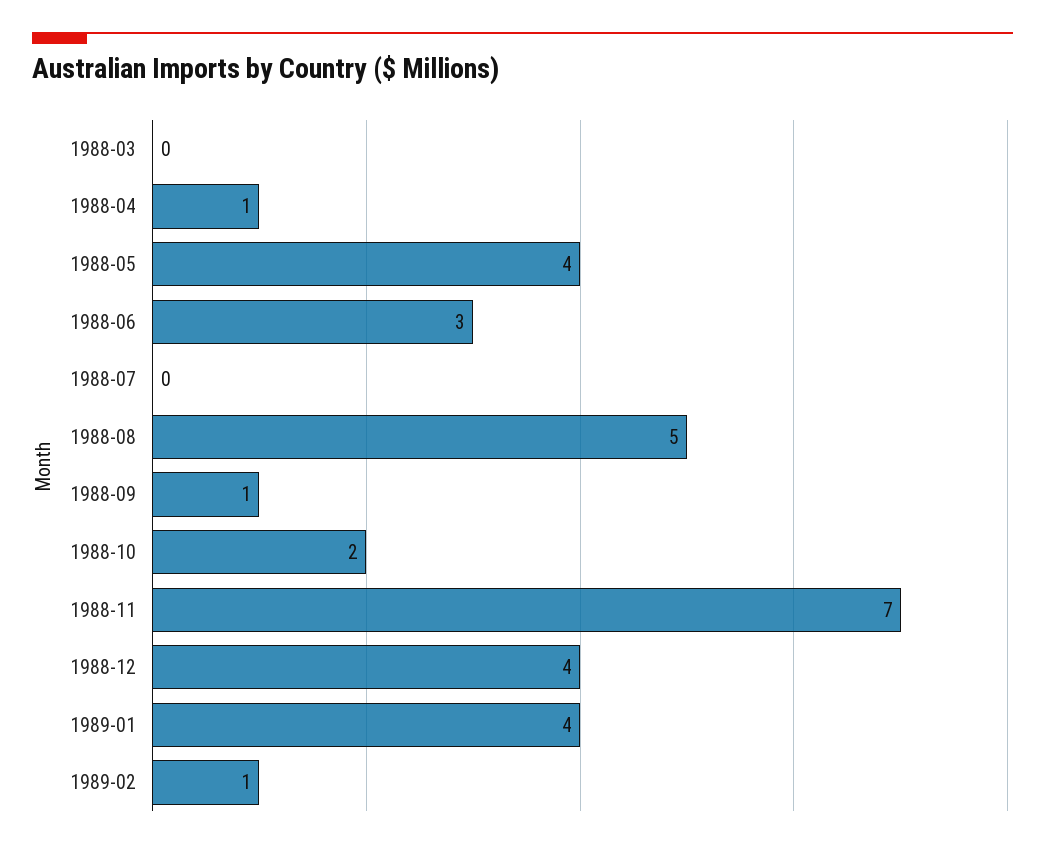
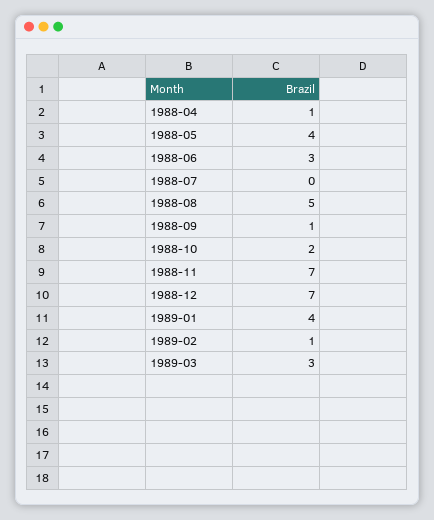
1988-03: 0 -> none
1988-12: 4 -> 7
1989-03: none -> 3

